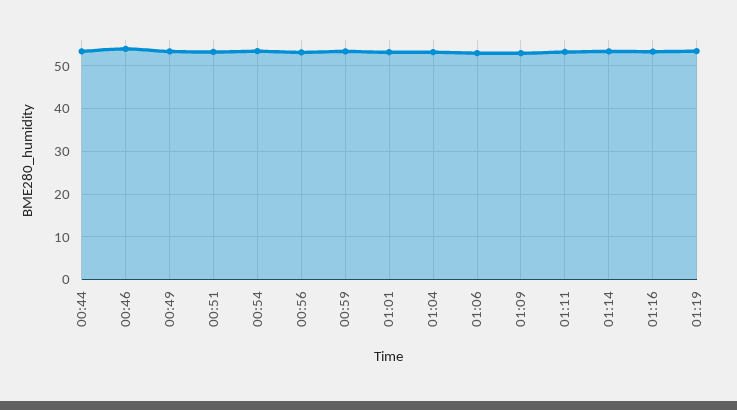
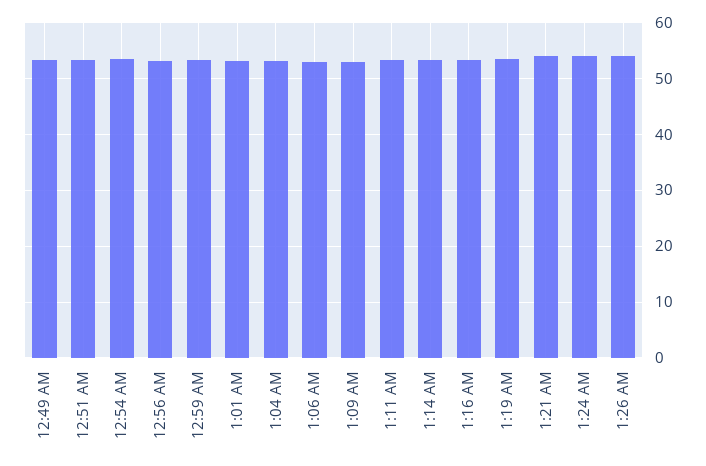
00:44: 54 -> none
00:46: 54 -> none
1:21 AM: none -> 54
1:24 AM: none -> 54
1:26 AM: none -> 54

